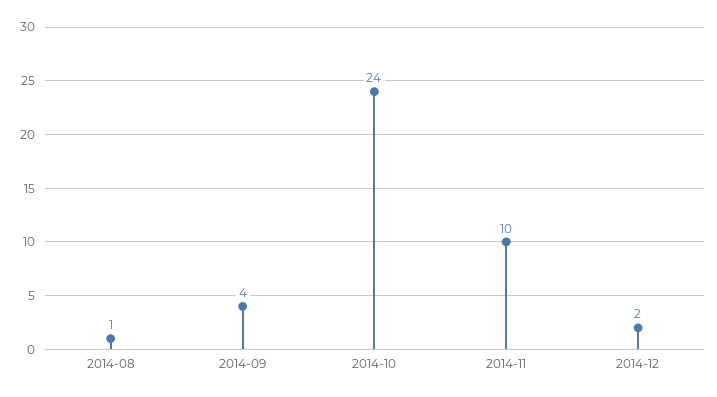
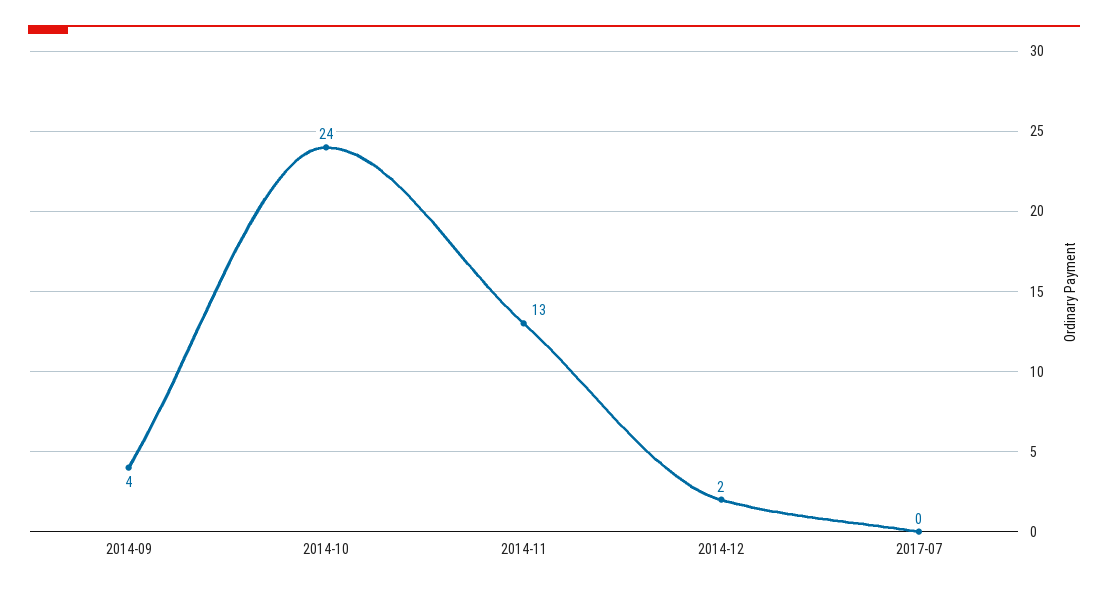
2014-08: 1 -> none
2014-11: 10 -> 13
2017-07: none -> 0

